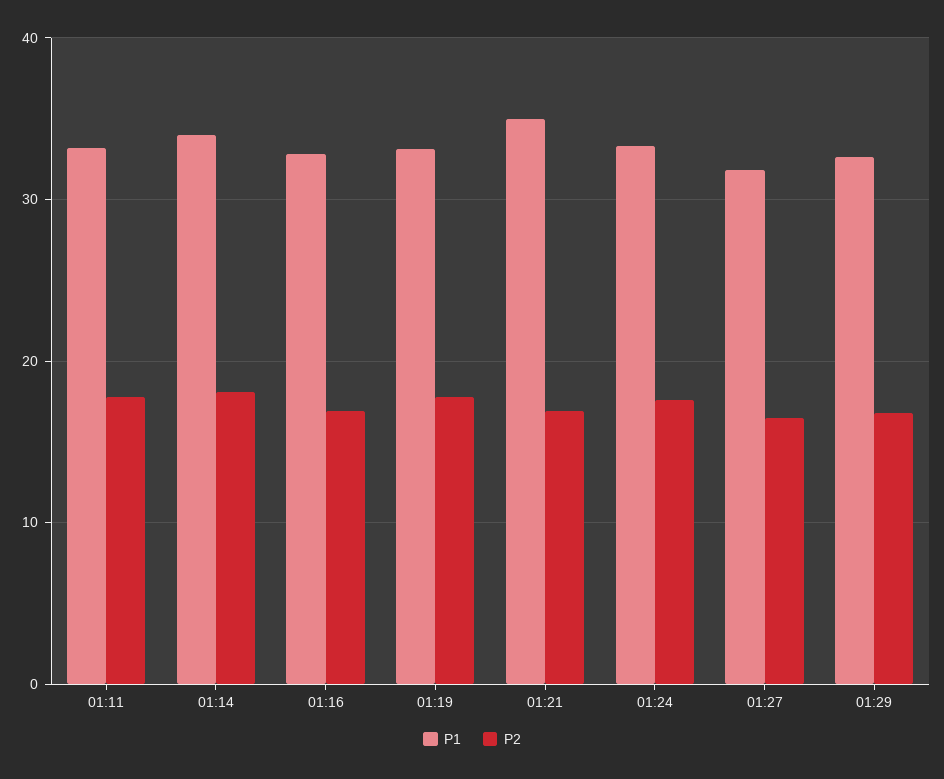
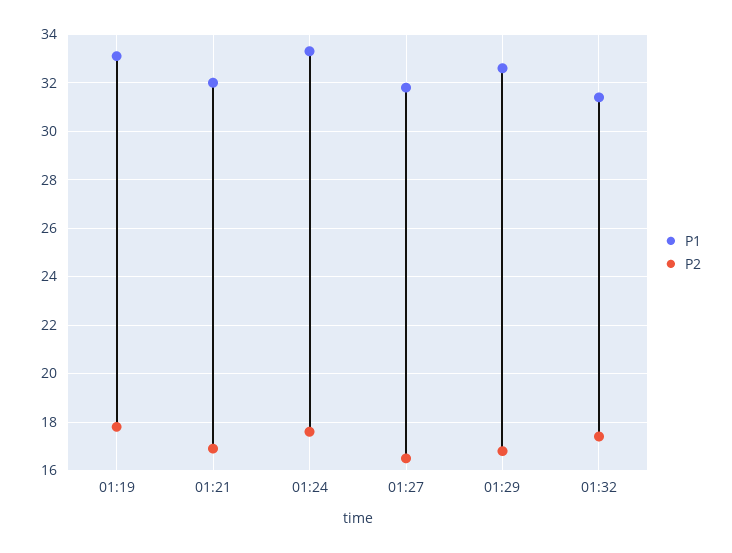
P1, 01:11: 33 -> none
P2, 01:11: 18 -> none
P1, 01:14: 34 -> none
P2, 01:14: 18 -> none
P1, 01:16: 33 -> none
P2, 01:16: 17 -> none
P1, 01:21: 35 -> 32
P1, 01:32: none -> 31.5
P2, 01:32: none -> 17.5

